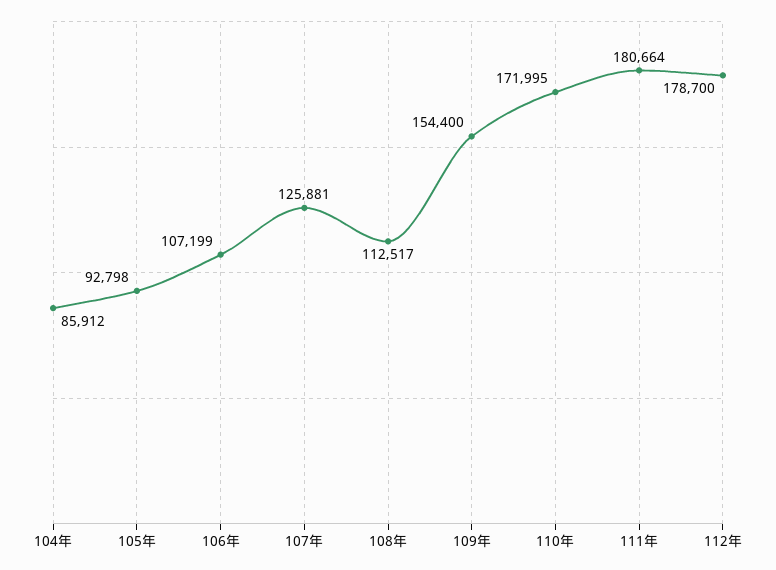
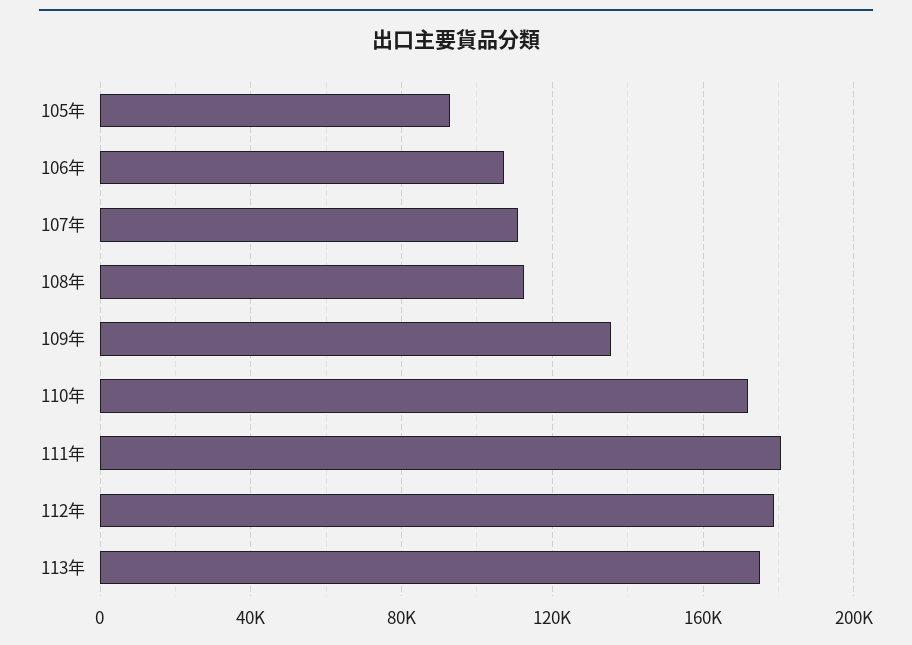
104年: 85912 -> none
107年: 125881 -> 110000
109年: 154400 -> 135000
113年: none -> 175000

